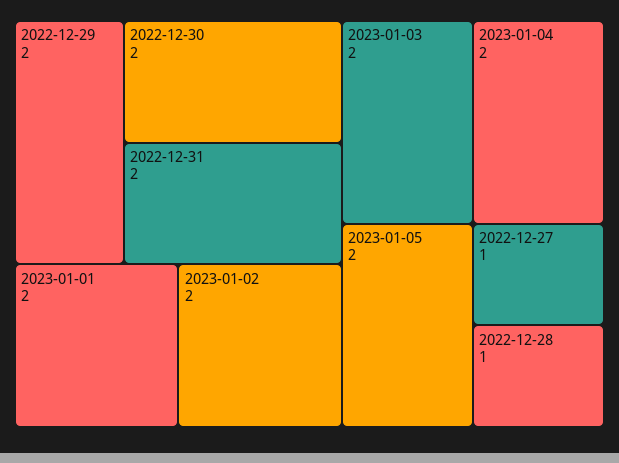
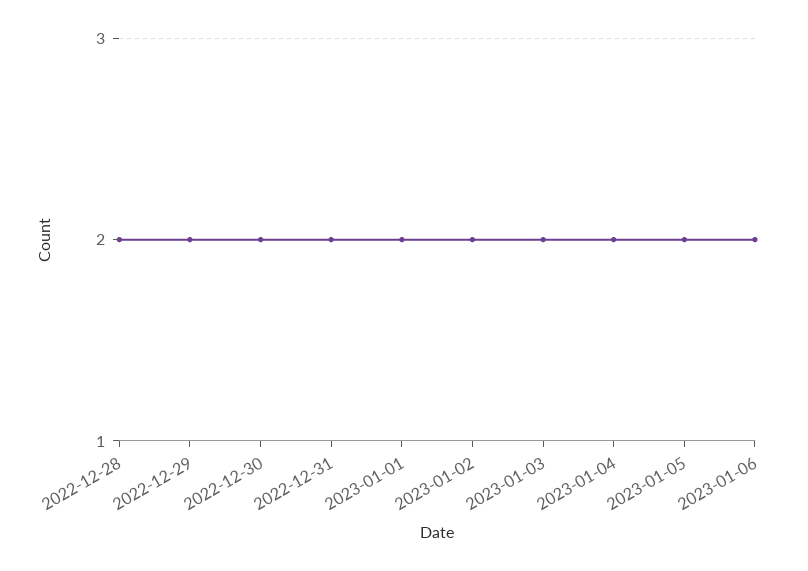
2022-12-27: 1 -> none
2022-12-28: 1 -> 2
2023-01-06: none -> 2

